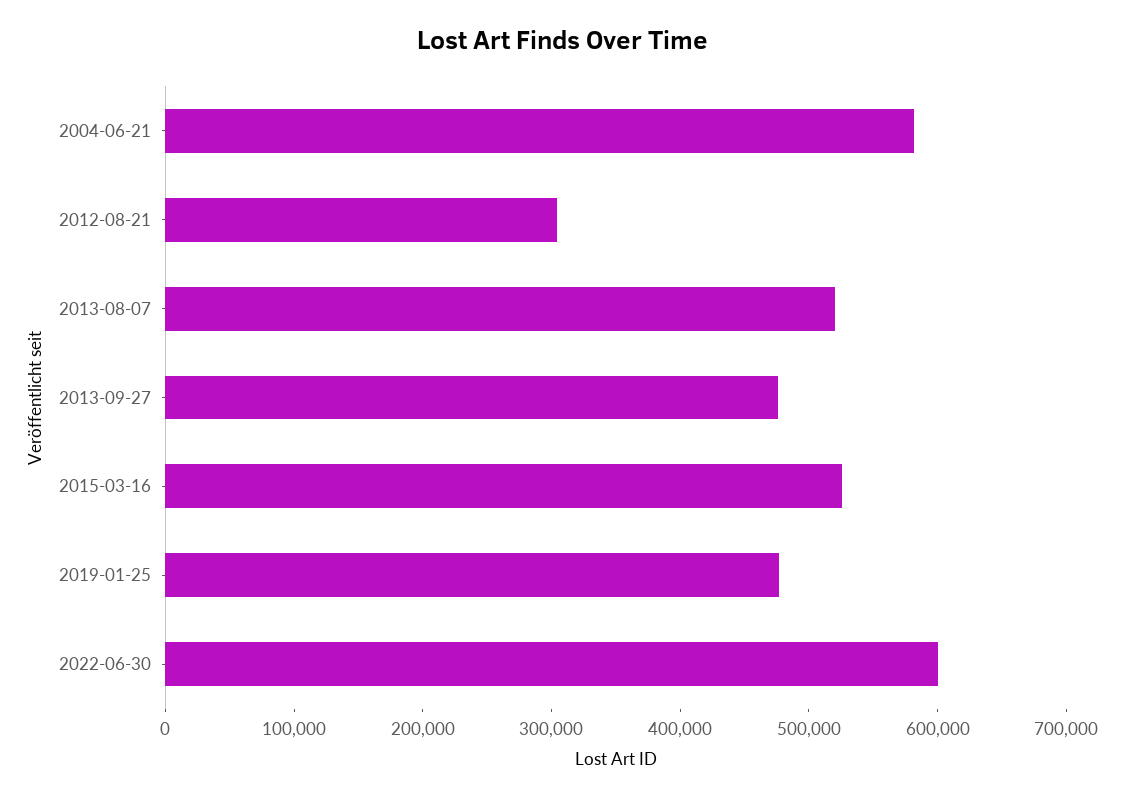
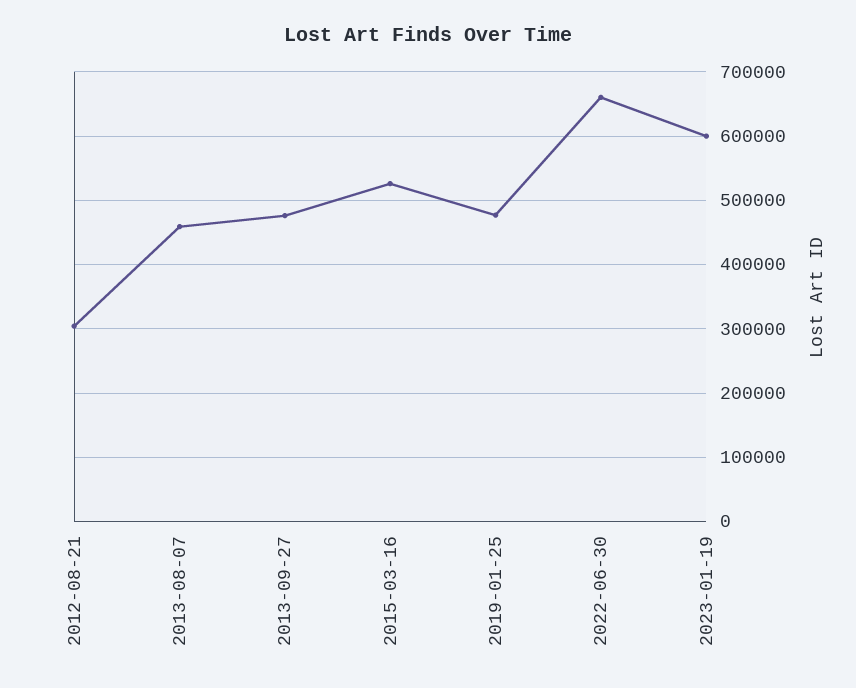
2004-06-21: 580000 -> none
2013-08-07: 520000 -> 460000
2022-06-30: 600000 -> 660000
2023-01-19: none -> 600000

